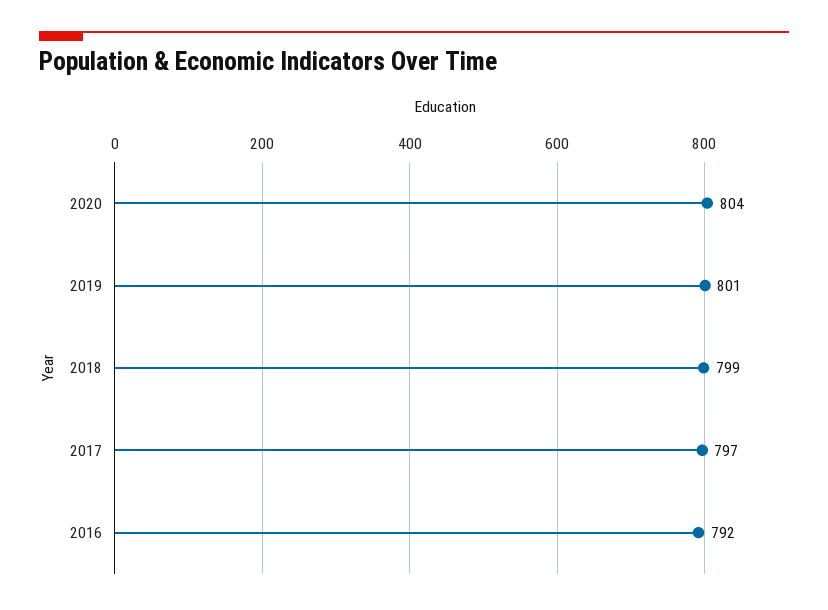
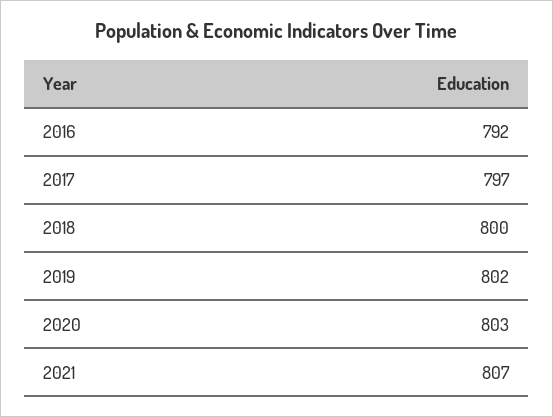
2020: 804 -> 803
2019: 801 -> 802
2018: 799 -> 800
2021: none -> 807

